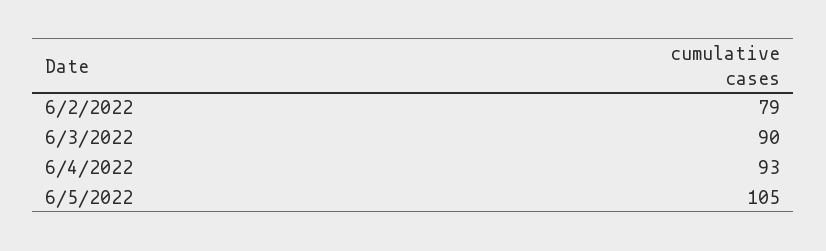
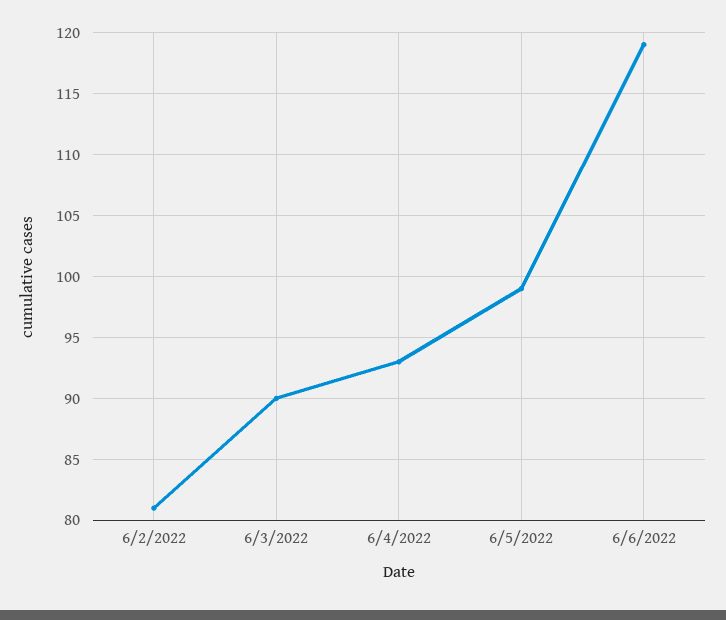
6/2/2022: 79 -> 81
6/5/2022: 105 -> 99
6/6/2022: none -> 119

